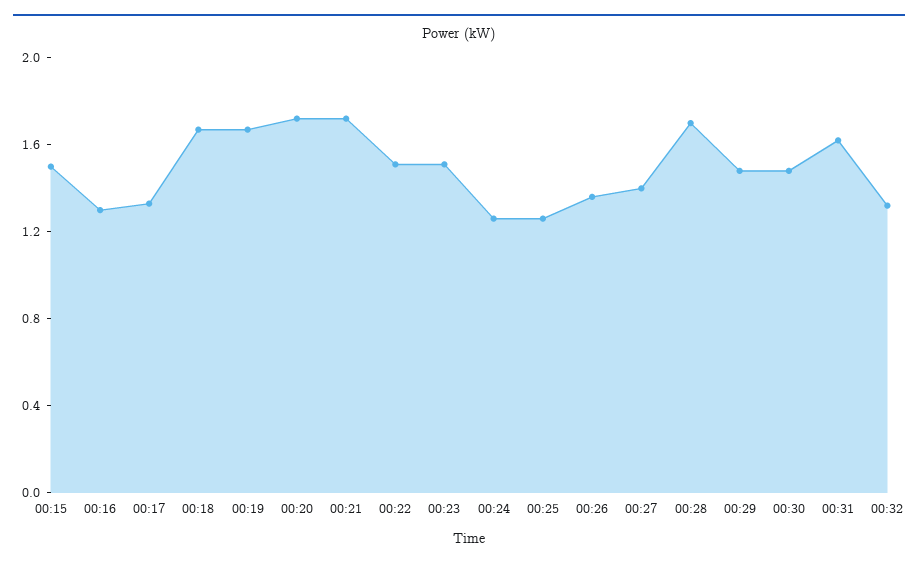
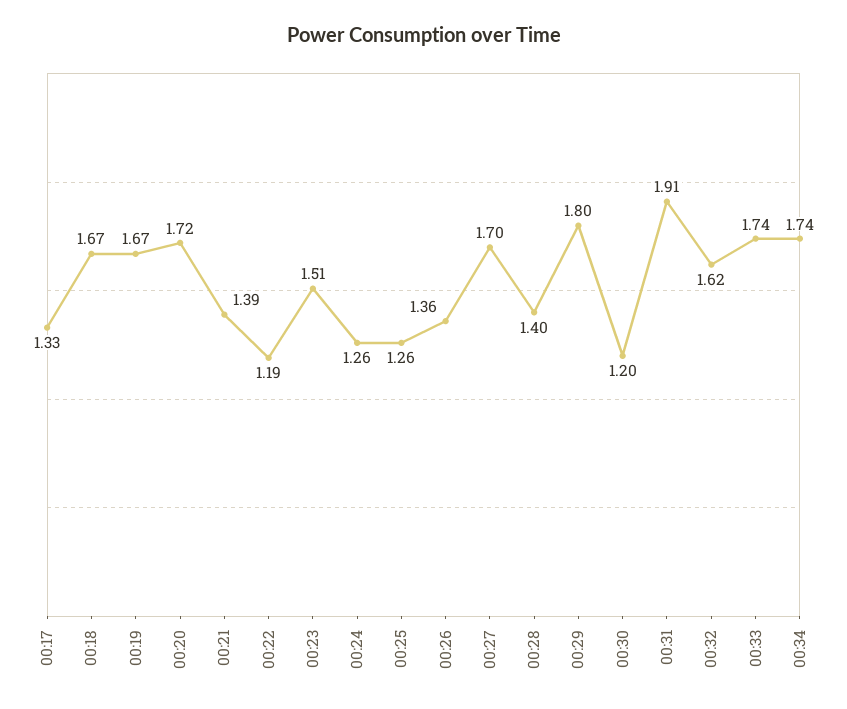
00:15: 1.5 -> none
00:16: 1.3 -> none
00:21: 1.7 -> 1.39
00:22: 1.5 -> 1.19
00:27: 1.4 -> 1.7
00:28: 1.7 -> 1.4
00:29: 1.5 -> 1.8
00:30: 1.5 -> 1.2
00:31: 1.6 -> 1.91
00:32: 1.3 -> 1.62
00:33: none -> 1.74
00:34: none -> 1.74

